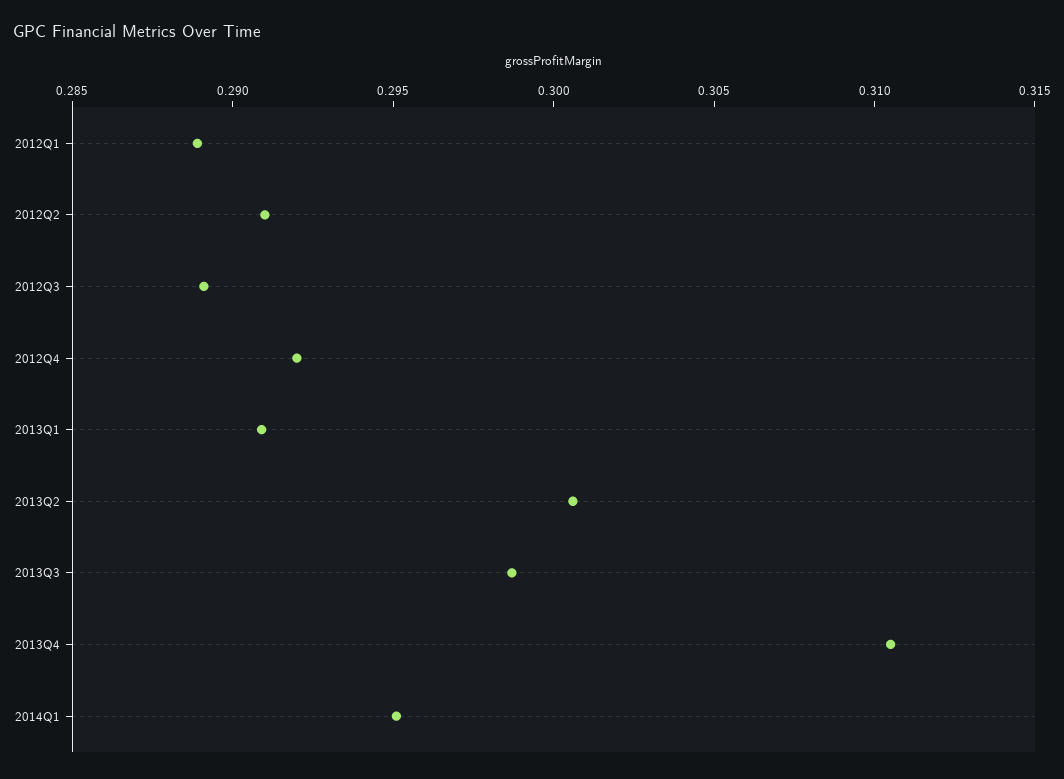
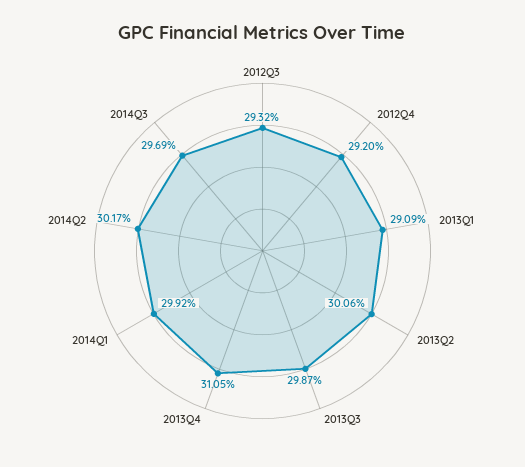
2012Q1: 0.289 -> none
2012Q2: 0.291 -> none
2012Q3: 0.289 -> 0.2932
2014Q1: 0.295 -> 0.2992
2014Q2: none -> 0.3017
2014Q3: none -> 0.2969

